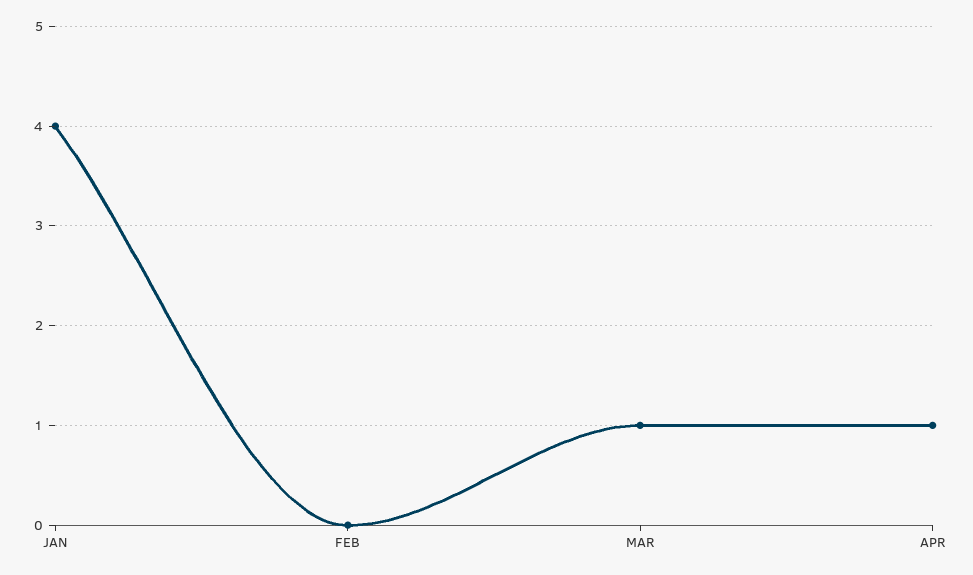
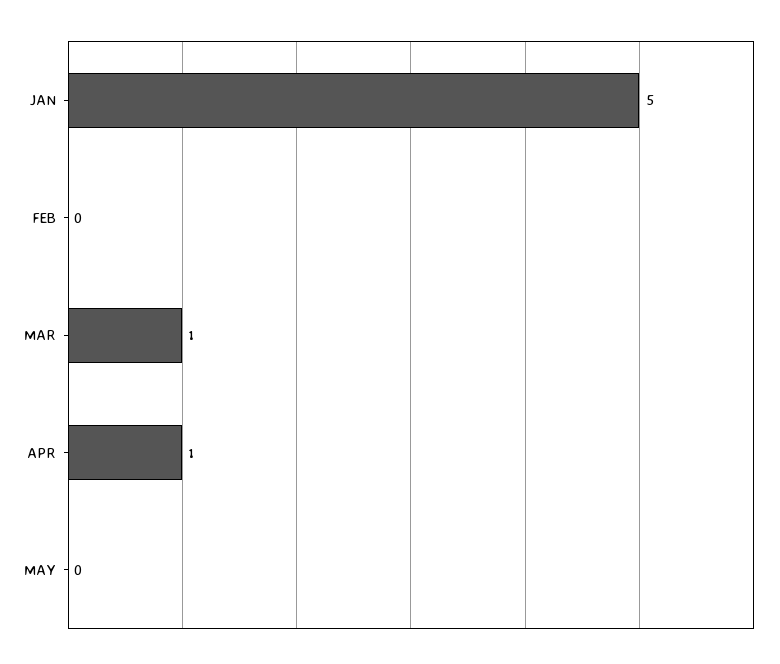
JAN: 4 -> 5
MAY: none -> 0

